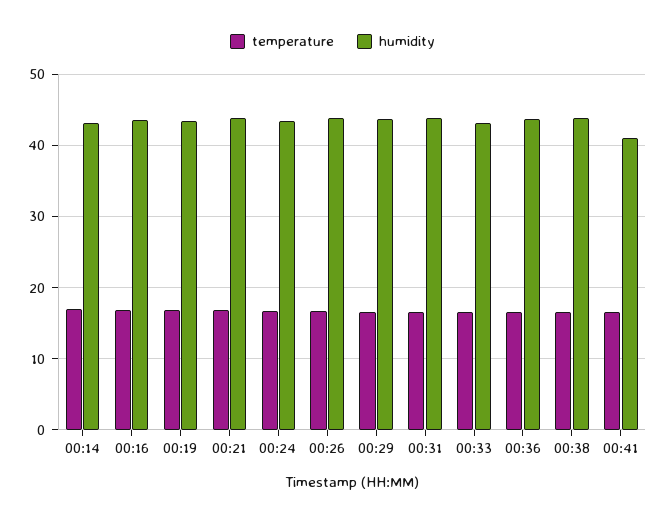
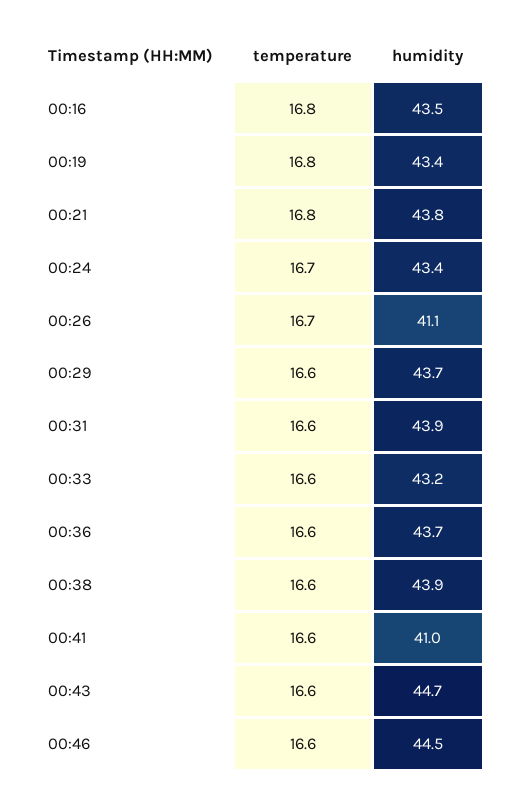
temperature, 00:14: 17 -> none
humidity, 00:14: 43 -> none
humidity, 00:26: 44 -> 41.1
temperature, 00:43: none -> 16.6
humidity, 00:43: none -> 44.7
temperature, 00:46: none -> 16.6
humidity, 00:46: none -> 44.5

